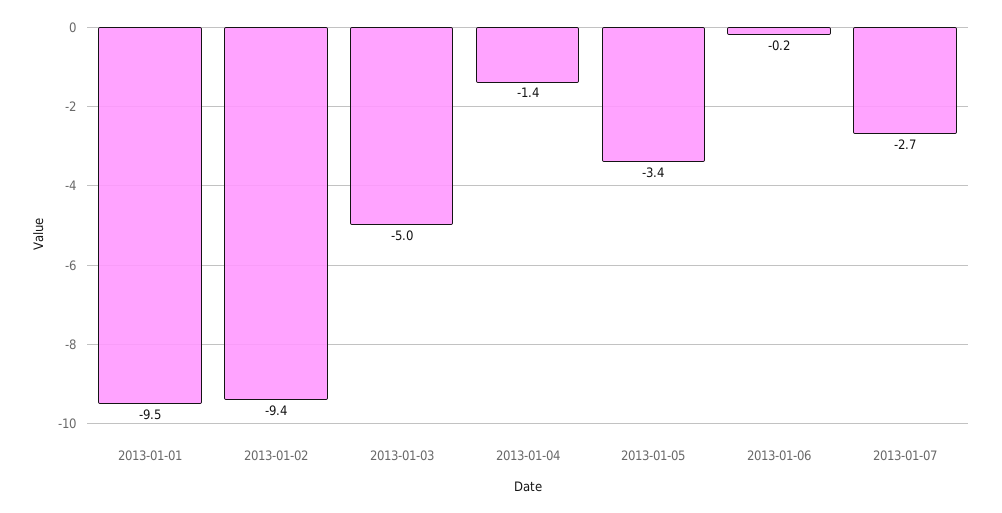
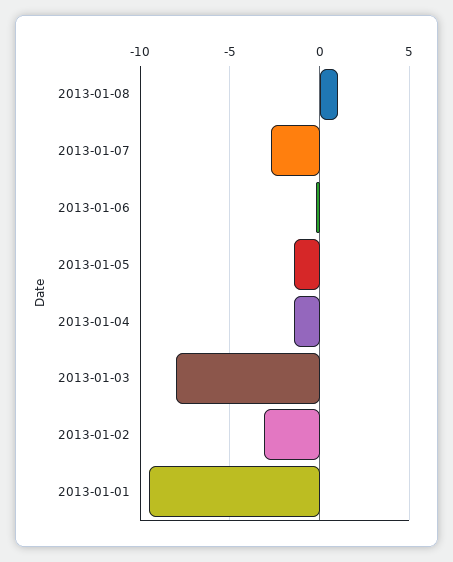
2013-01-02: -9.4 -> -3
2013-01-03: -5 -> -8
2013-01-05: -3.4 -> -1.5
2013-01-08: none -> 1

